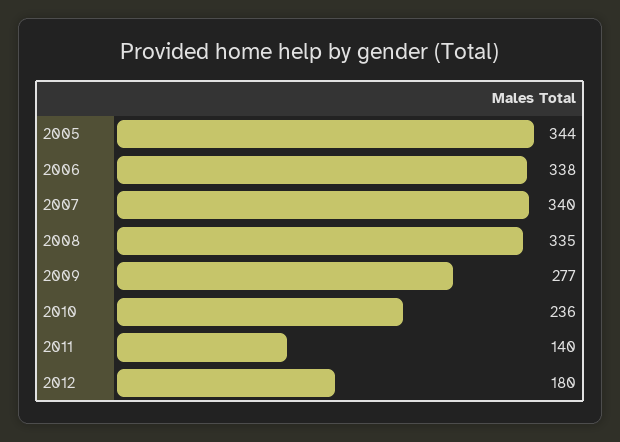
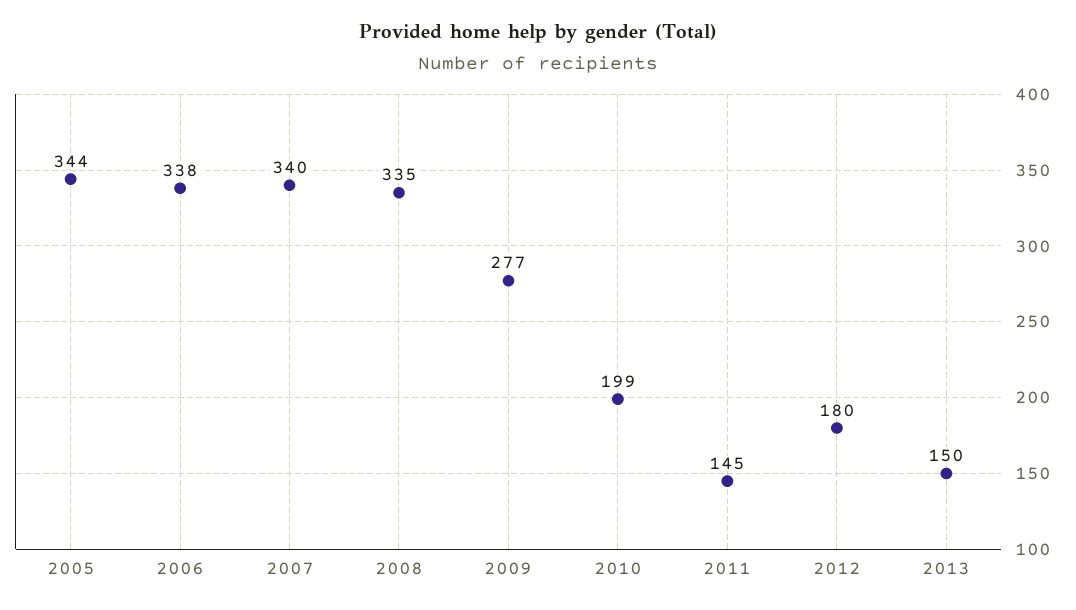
2010: 236 -> 199
2011: 140 -> 145
2013: none -> 150

